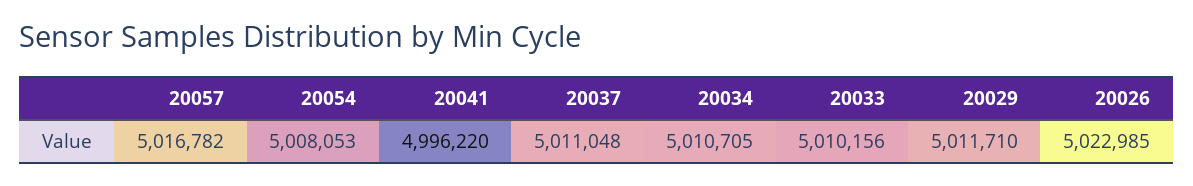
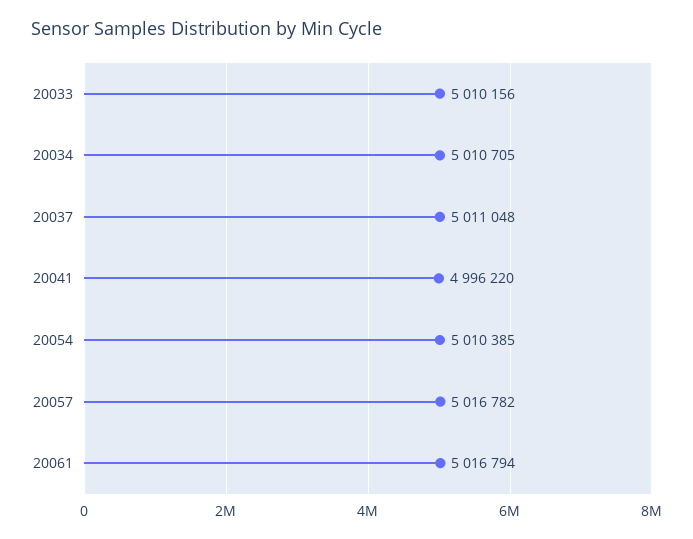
20054: 5008053 -> 5010385
20029: 5011710 -> none
20026: 5022985 -> none
20061: none -> 5016794

